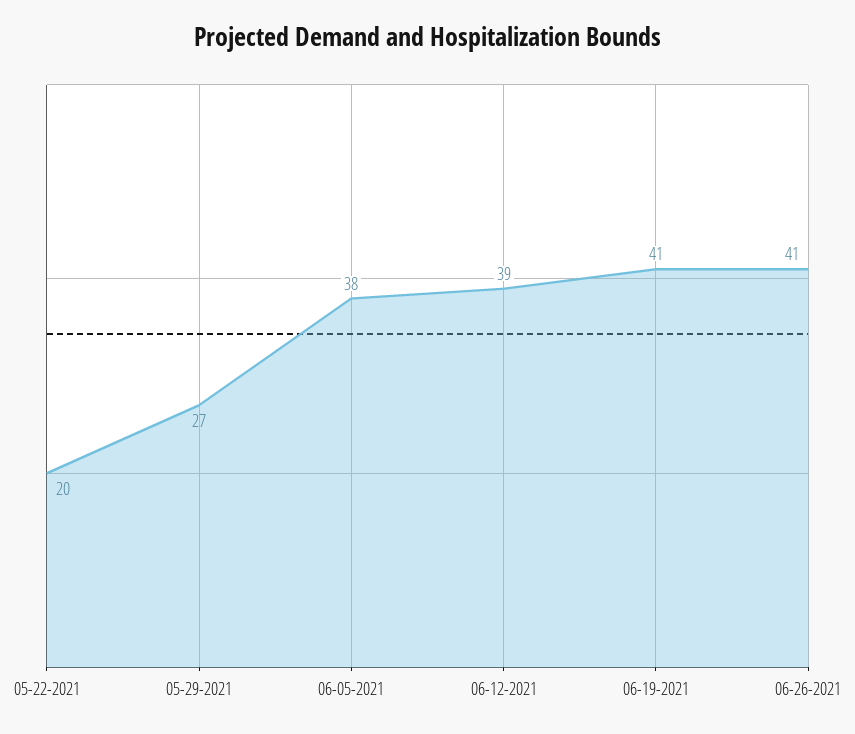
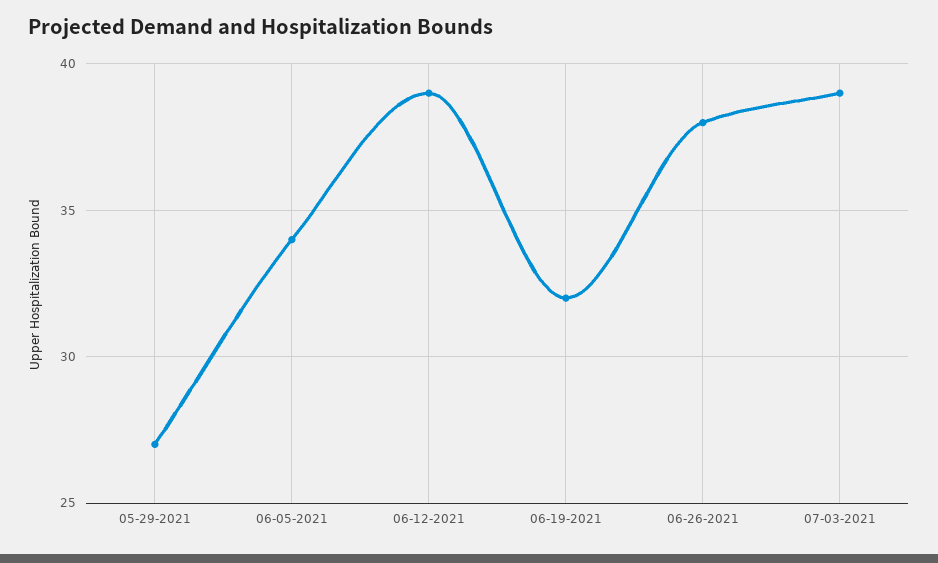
05-22-2021: 20 -> none
06-05-2021: 38 -> 34
06-19-2021: 41 -> 32
06-26-2021: 41 -> 38
07-03-2021: none -> 39

